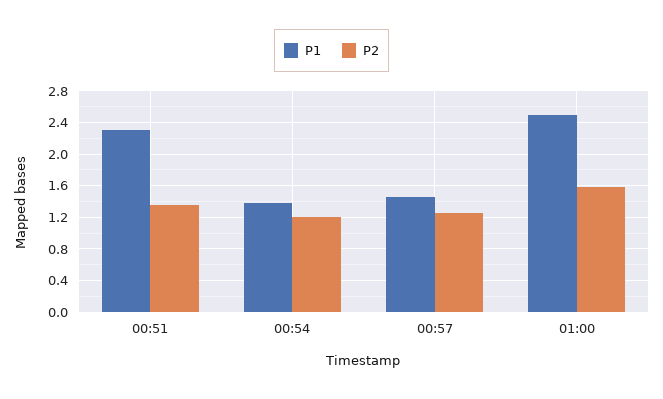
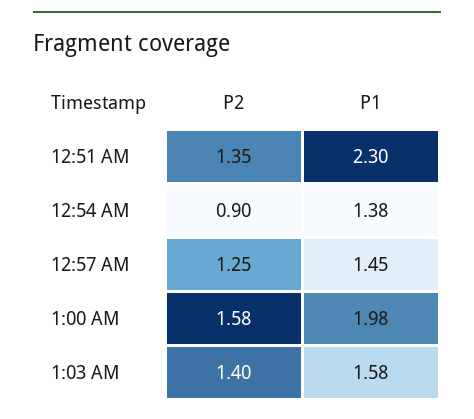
P2, 00:54: 1.2 -> 0.9
P1, 01:00: 2.5 -> 1.98
P2, 1:03 AM: none -> 1.4
P1, 1:03 AM: none -> 1.58

